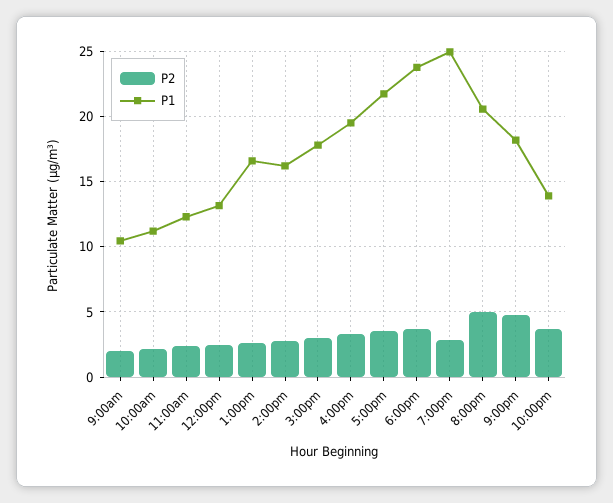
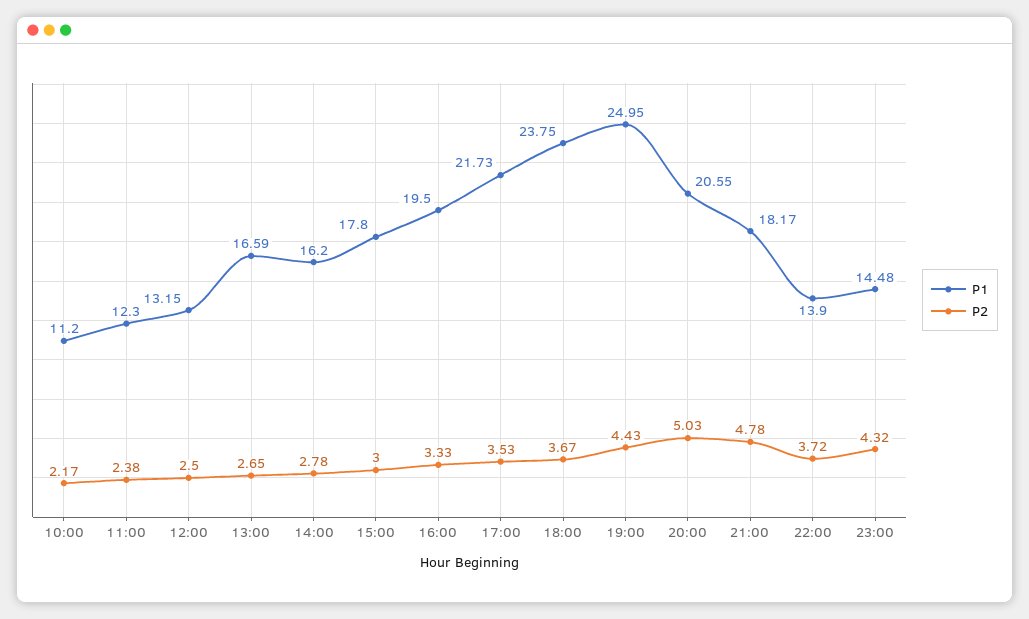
P2, 9:00am: 2 -> none
P1, 9:00am: 10.5 -> none
P2, 7:00pm: 3 -> 4.43
P1, 23:00: none -> 14.48
P2, 23:00: none -> 4.32

